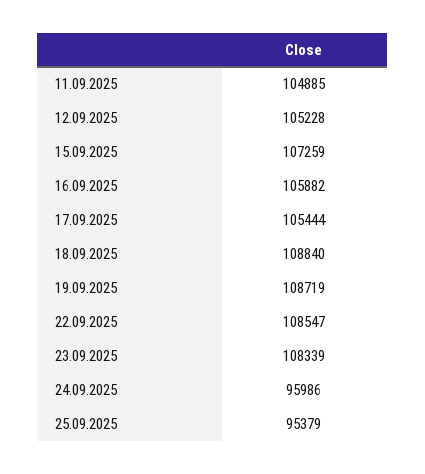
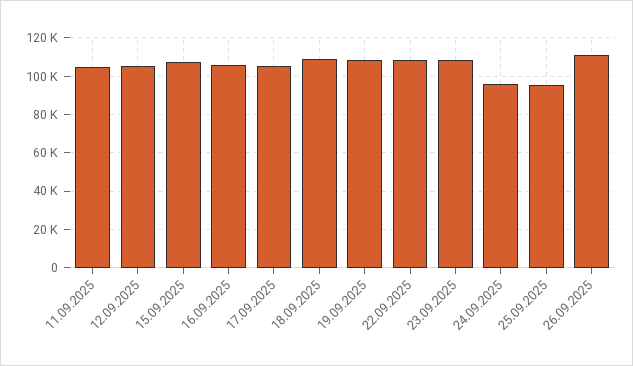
26.09.2025: none -> 110000

